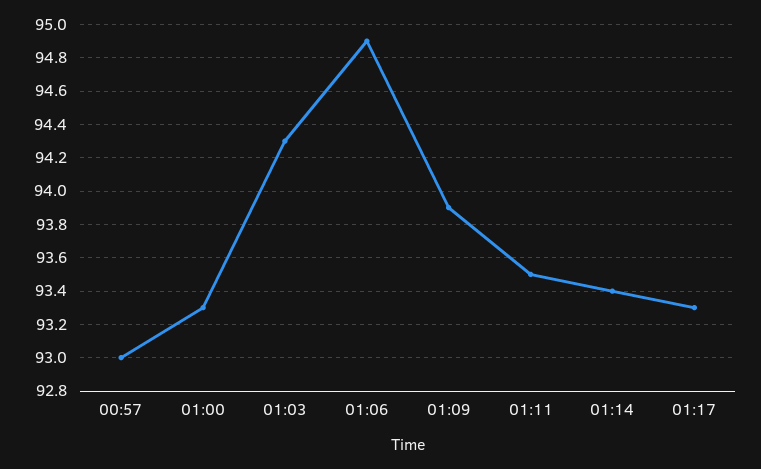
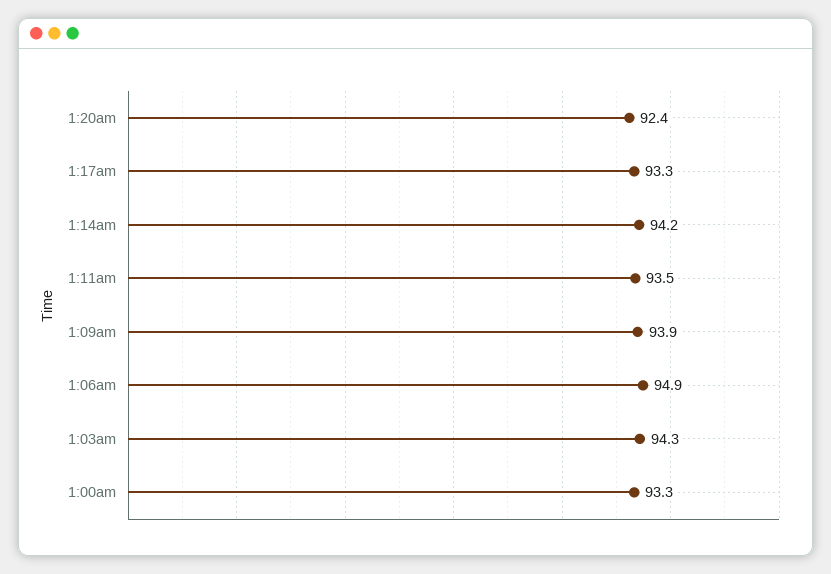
00:57: 93 -> none
01:14: 93.4 -> 94.2
1:20am: none -> 92.4

